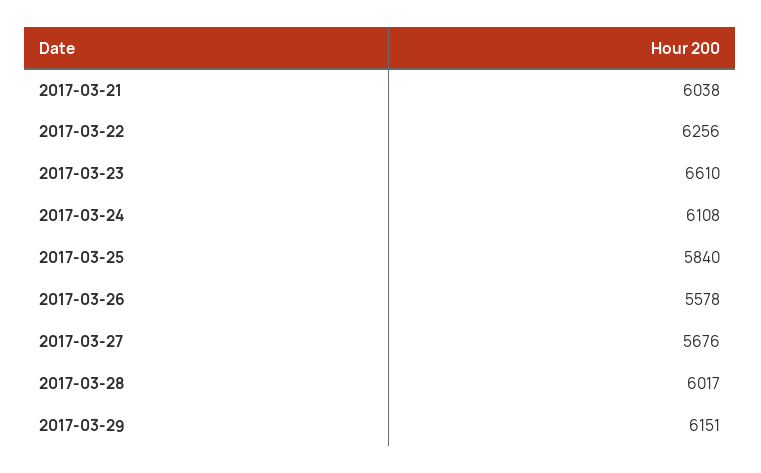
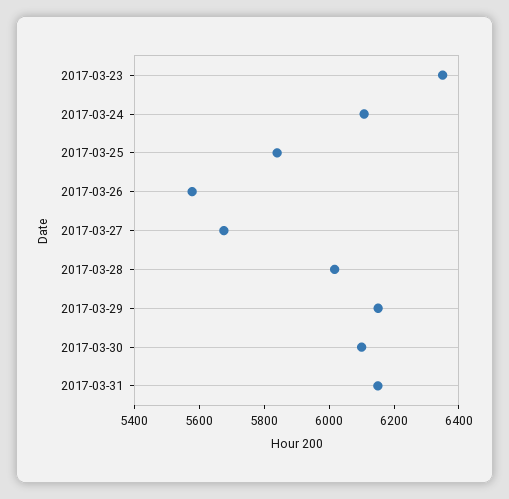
2017-03-21: 6038 -> none
2017-03-22: 6256 -> none
2017-03-23: 6610 -> 6350
2017-03-30: none -> 6100
2017-03-31: none -> 6150

